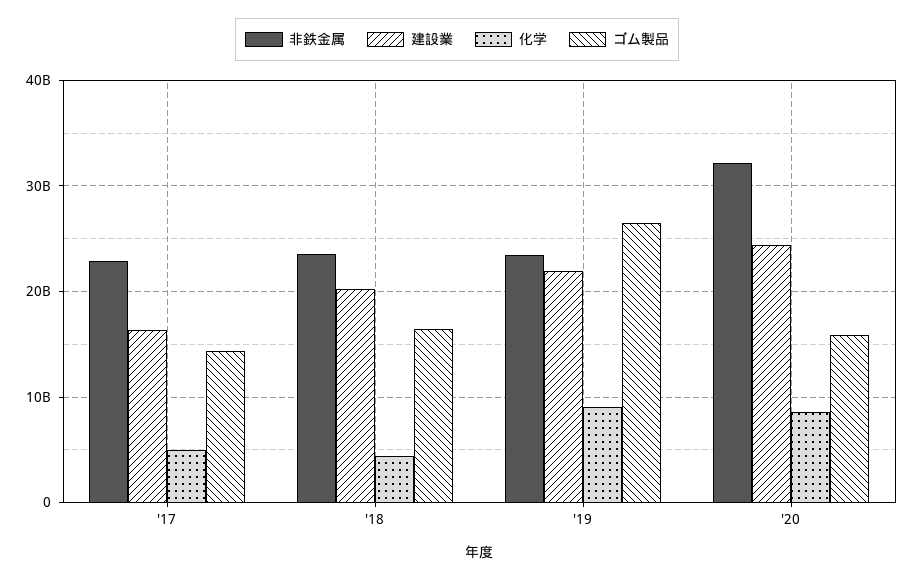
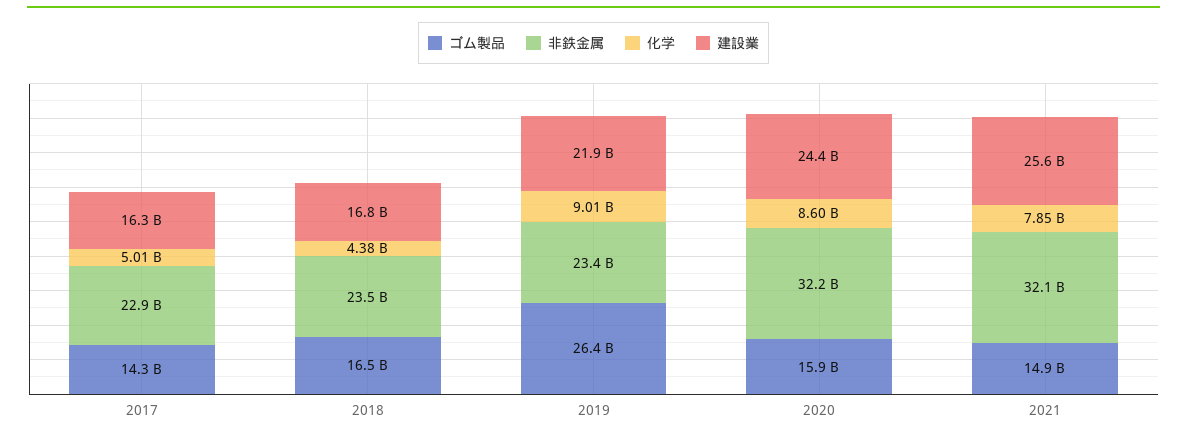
建設業, '18: 20000000000 -> 16800000000
ゴム製品, 2021: none -> 14900000000
非鉄金属, 2021: none -> 32100000000
化学, 2021: none -> 7850000000
建設業, 2021: none -> 25600000000

